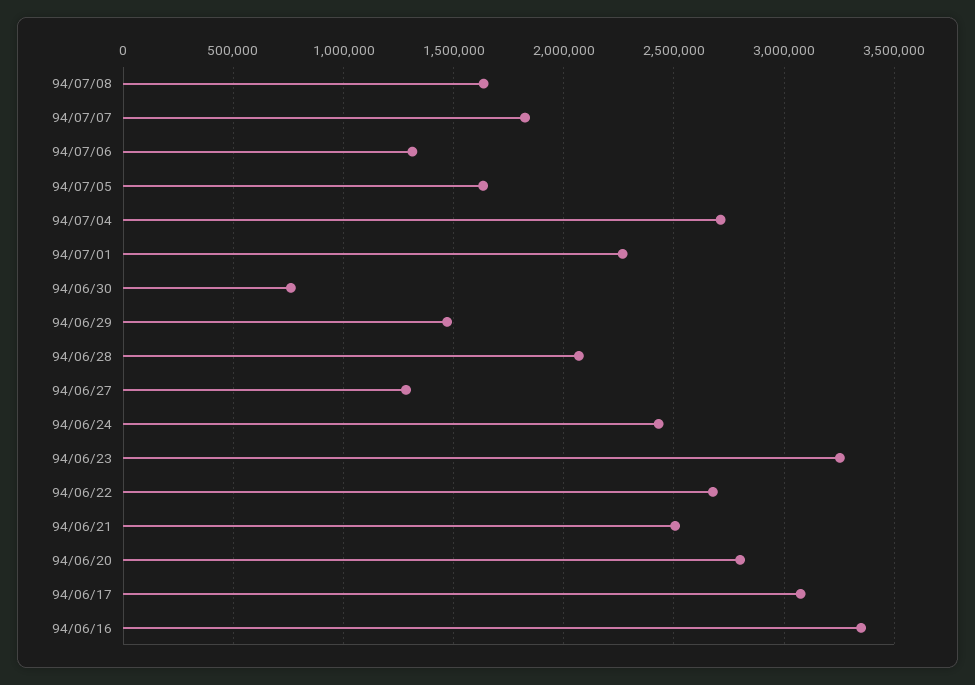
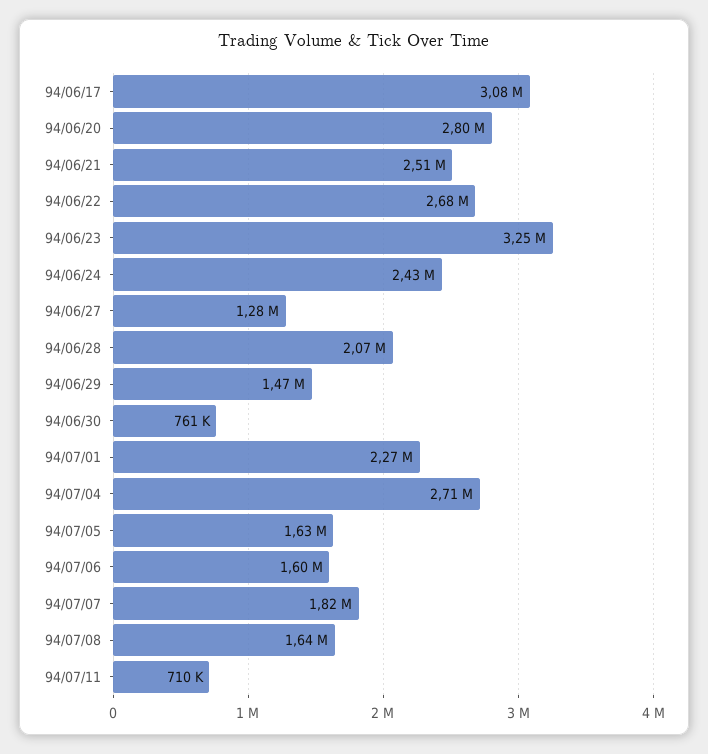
94/07/06: 1300000 -> 1600000
94/06/16: 3350000 -> none
94/07/11: none -> 710000

